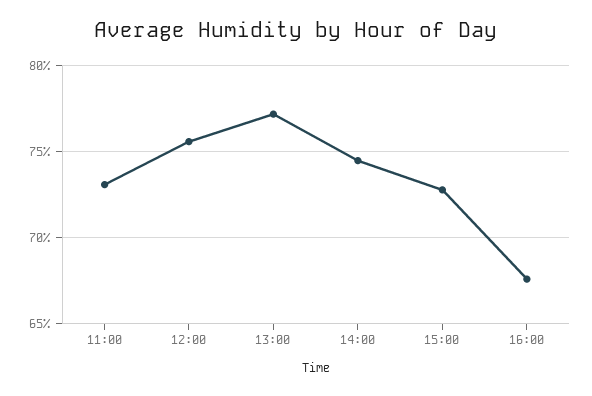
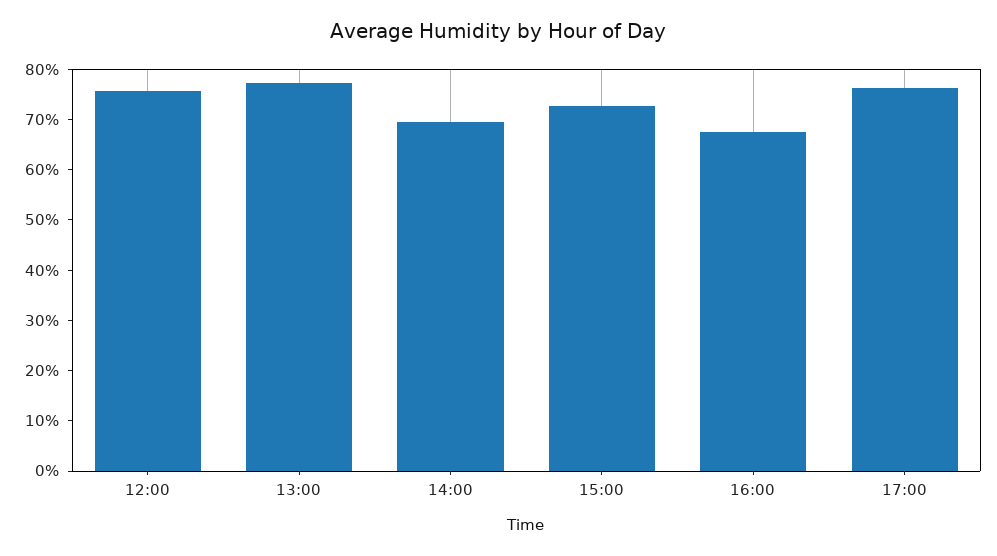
11:00: 73 -> none
14:00: 74.5 -> 70
17:00: none -> 76

